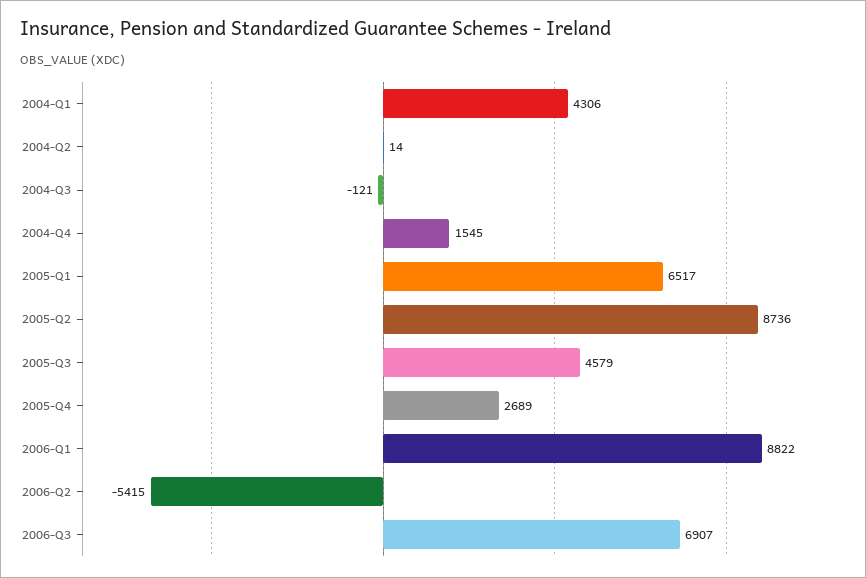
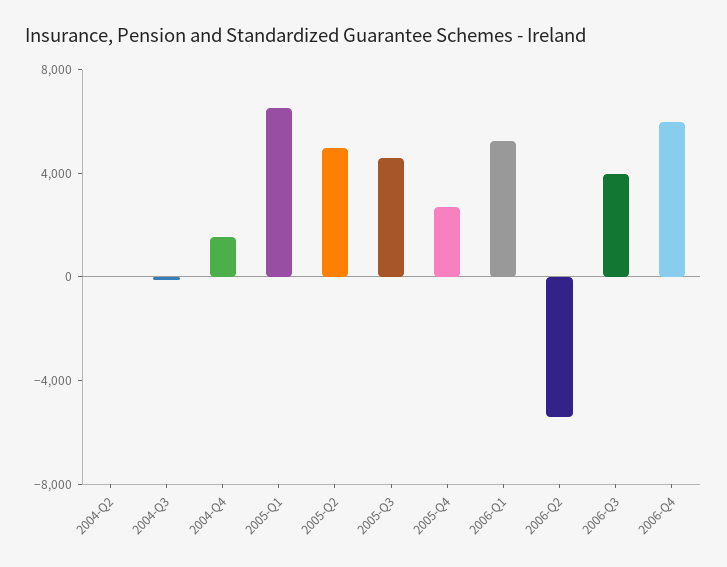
2004-Q1: 4306 -> none
2005-Q2: 8736 -> 5000
2006-Q1: 8822 -> 5000
2006-Q3: 6907 -> 4000
2006-Q4: none -> 6000

